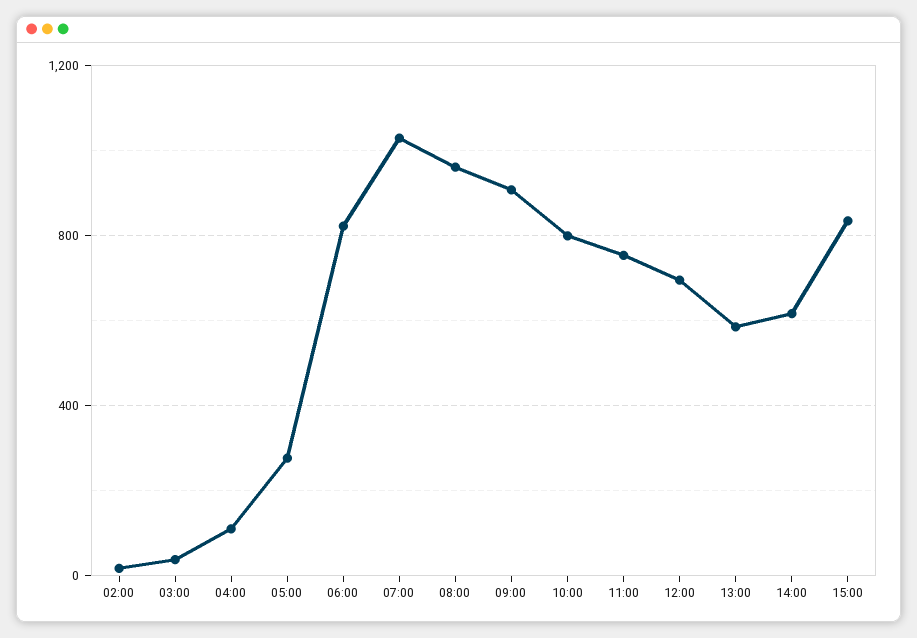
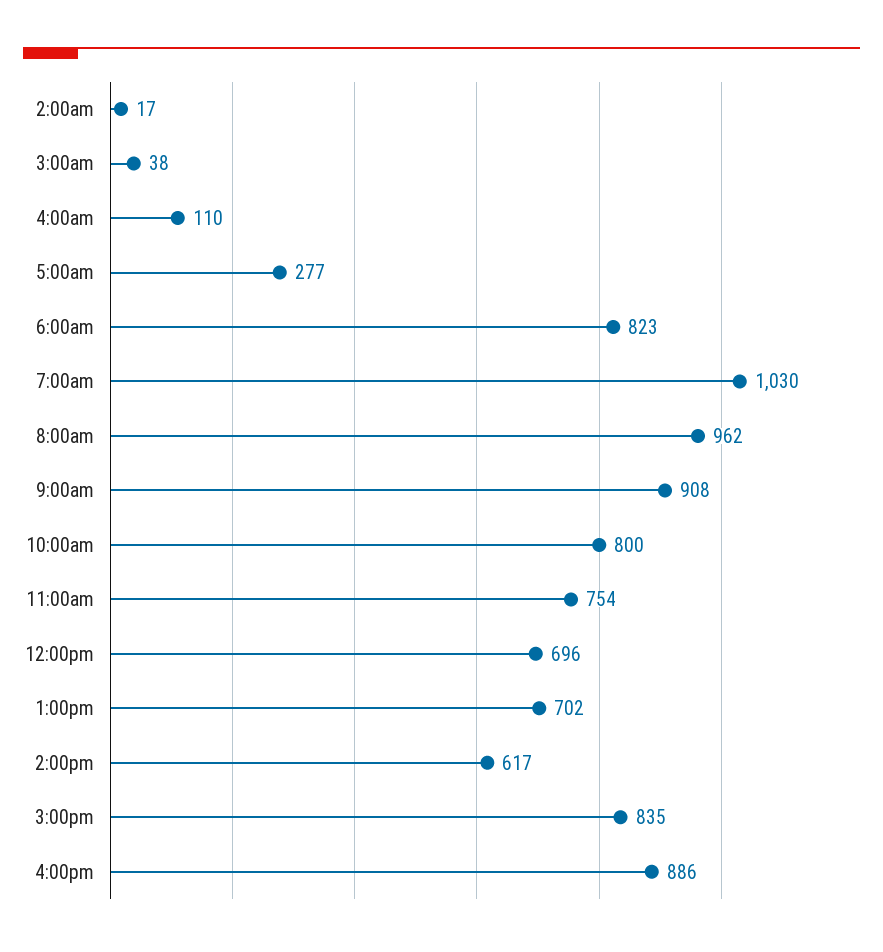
13:00: 600 -> 702
4:00pm: none -> 886

